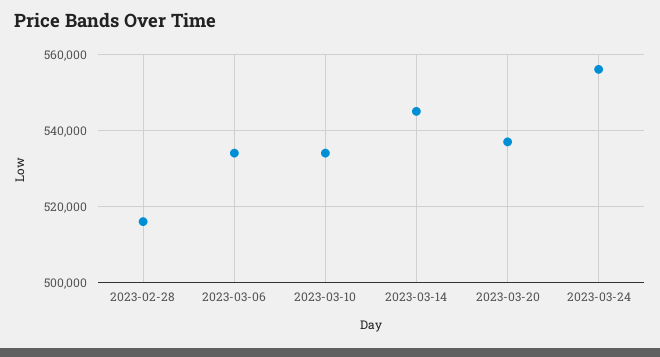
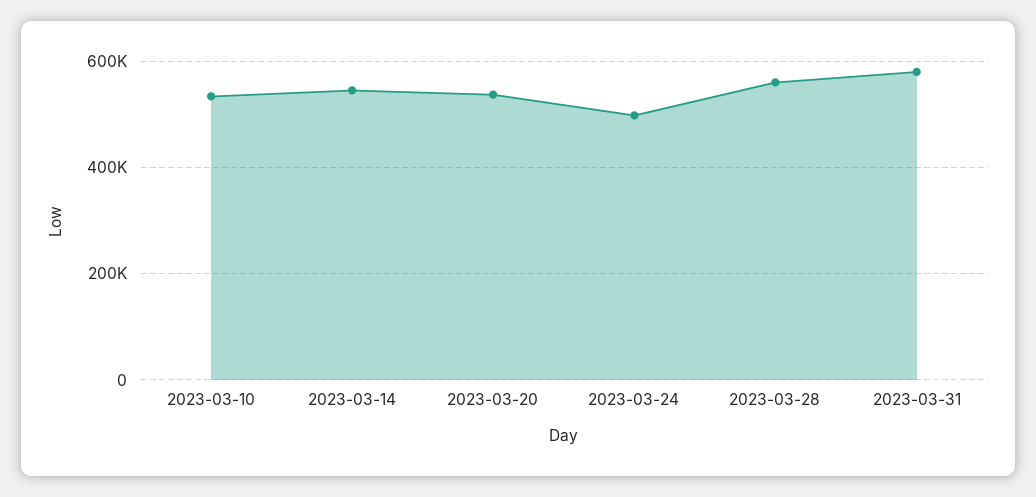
2023-02-28: 516000 -> none
2023-03-06: 534000 -> none
2023-03-24: 556000 -> 500000
2023-03-28: none -> 560000
2023-03-31: none -> 580000

